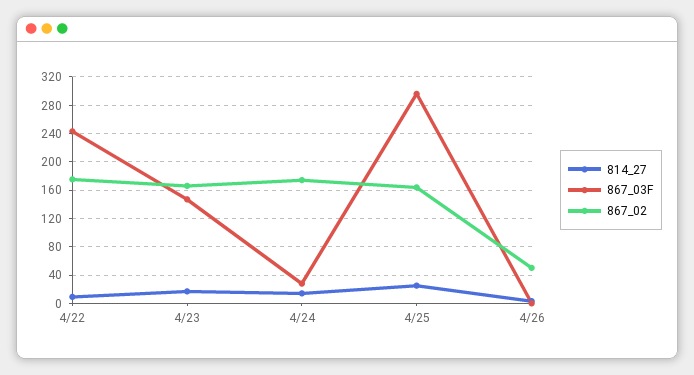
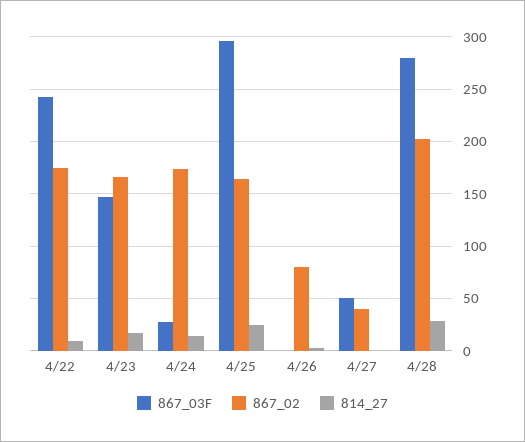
867_02, 4/26: 50 -> 80
867_03F, 4/27: none -> 50
867_02, 4/27: none -> 40
814_27, 4/27: none -> 0
867_03F, 4/28: none -> 280
867_02, 4/28: none -> 200
814_27, 4/28: none -> 30

